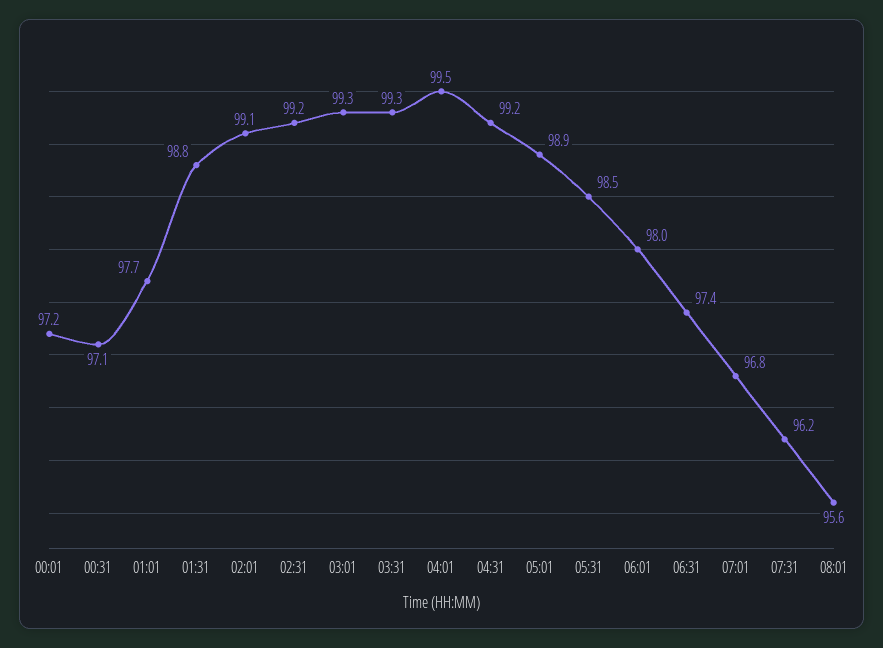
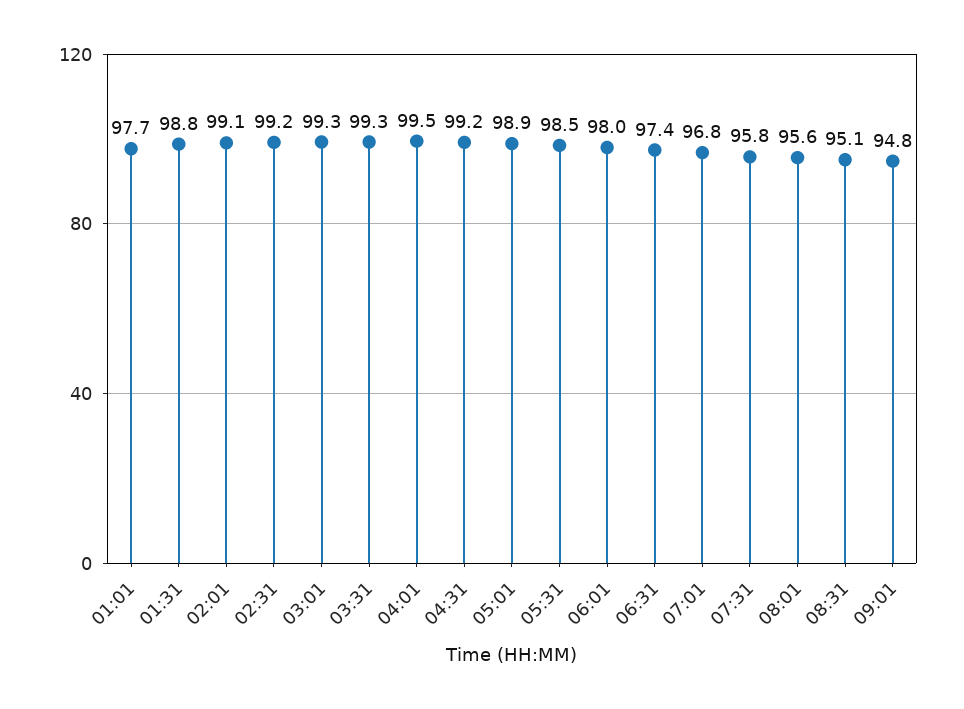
00:01: 97.2 -> none
00:31: 97.1 -> none
07:31: 96.2 -> 95.8
08:31: none -> 95.1
09:01: none -> 94.8

